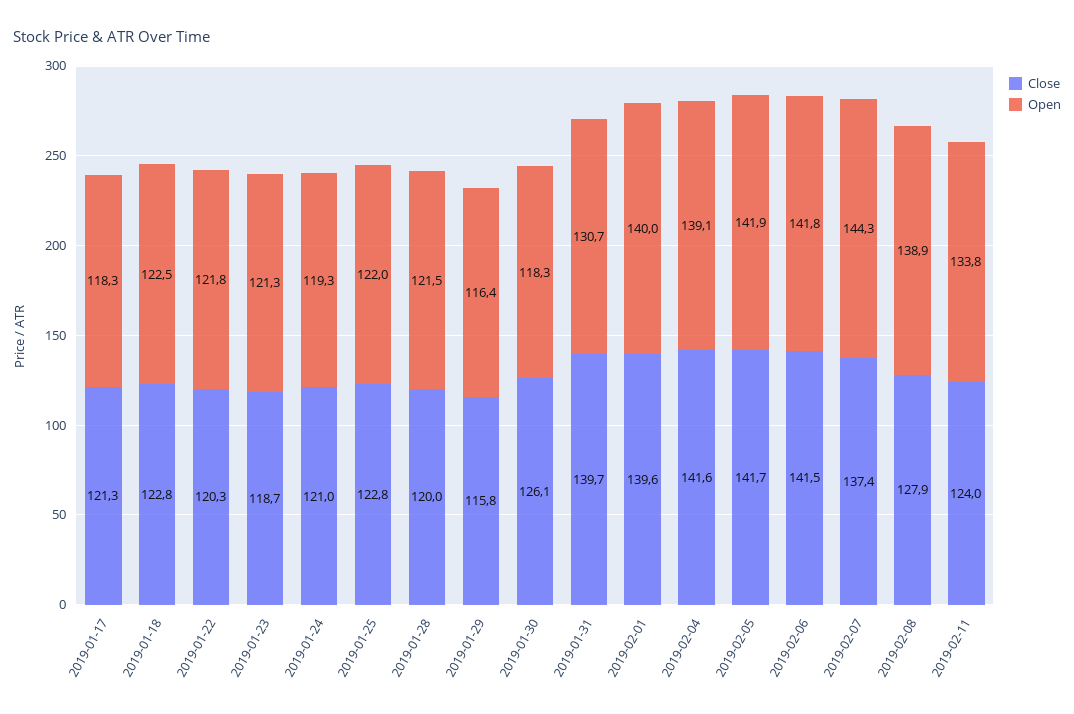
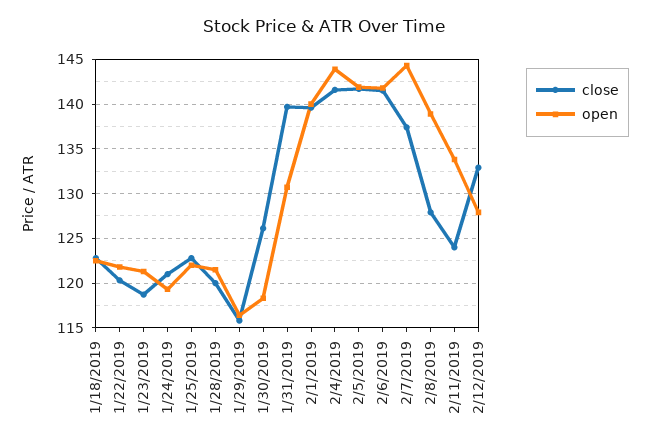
Close, 2019-01-17: 121.3 -> none
Open, 2019-01-17: 118.3 -> none
Open, 2019-02-04: 139.1 -> 144
Close, 2/12/2019: none -> 133
Open, 2/12/2019: none -> 128

